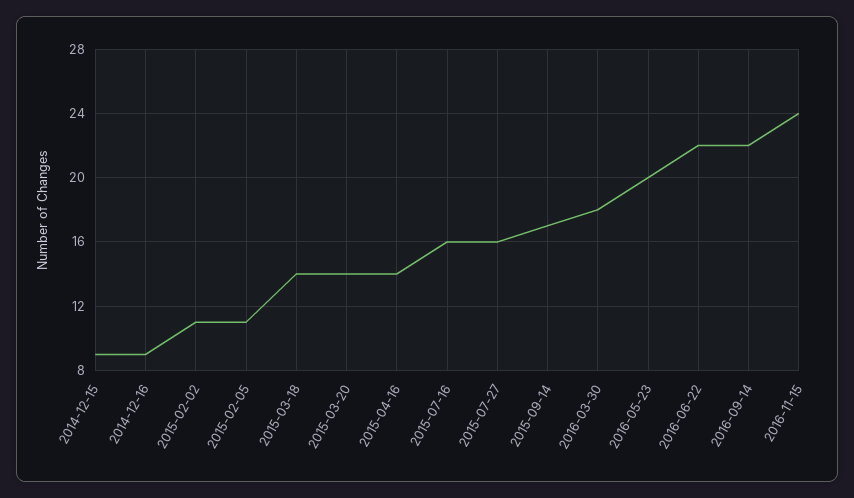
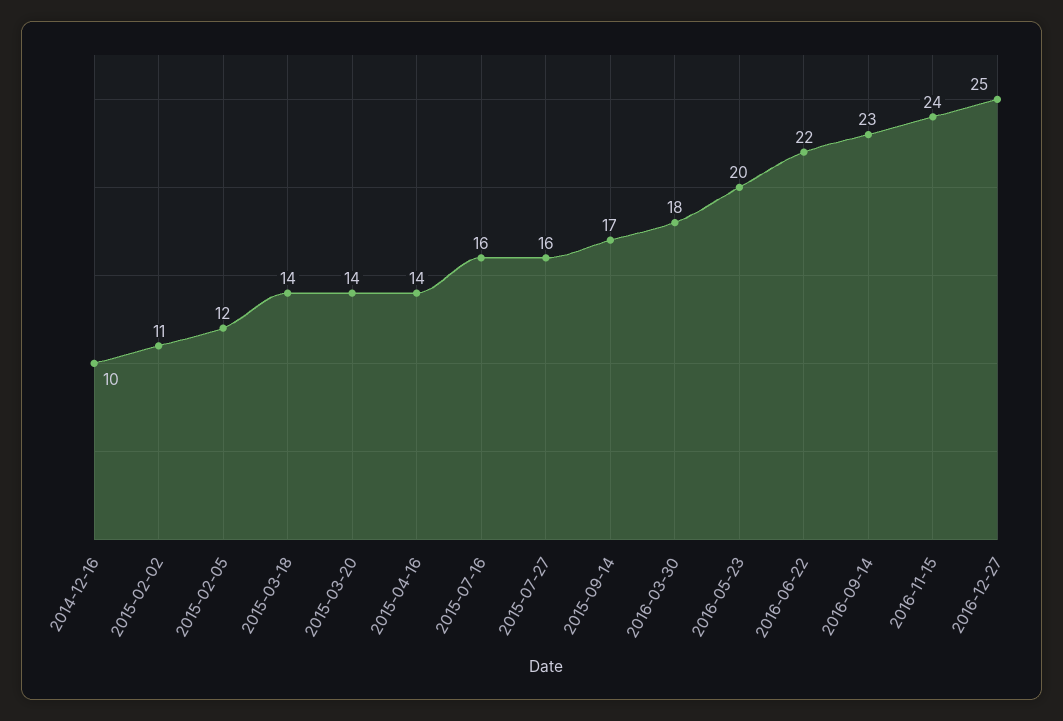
2014-12-15: 9 -> none
2014-12-16: 9 -> 10
2015-02-05: 11 -> 12
2016-09-14: 22 -> 23
2016-12-27: none -> 25

